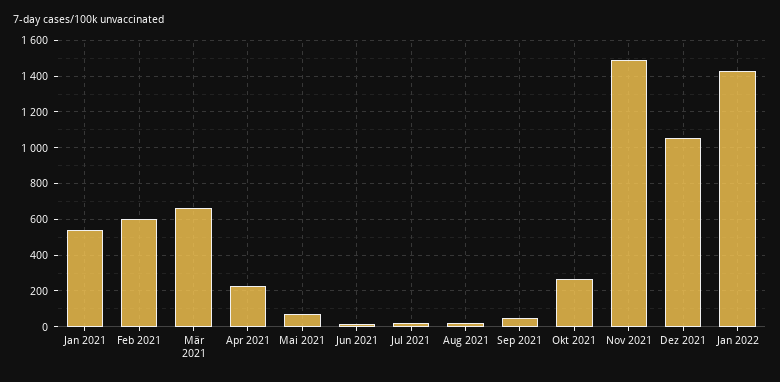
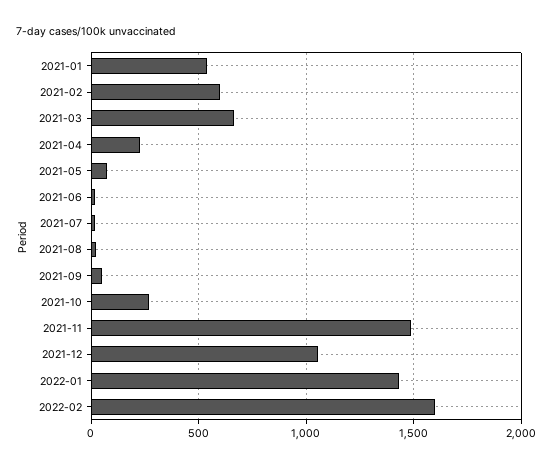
2022-02: none -> 1600

